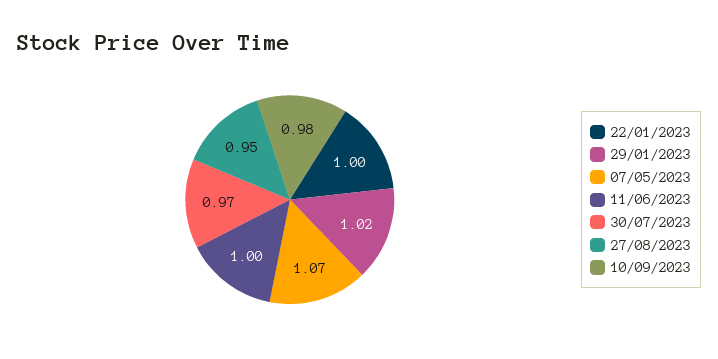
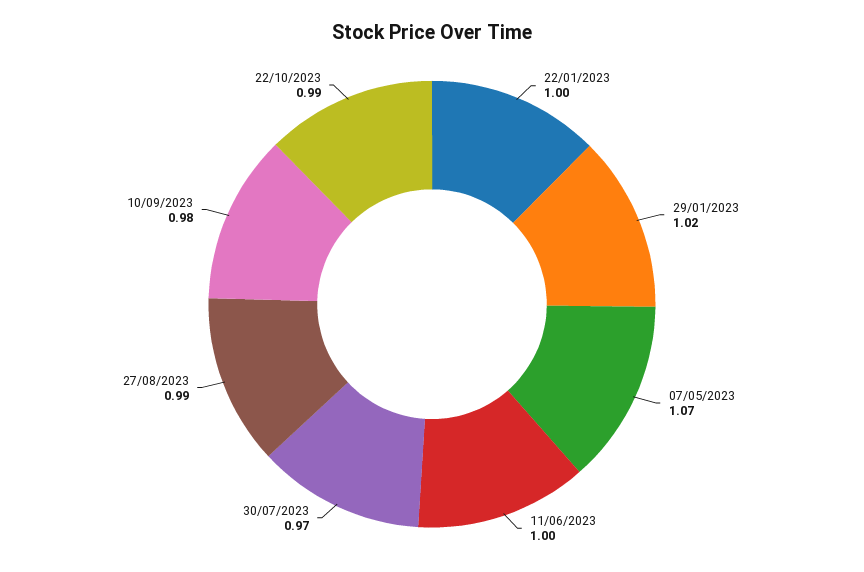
27/08/2023: 0.95 -> 0.99
22/10/2023: none -> 0.99

